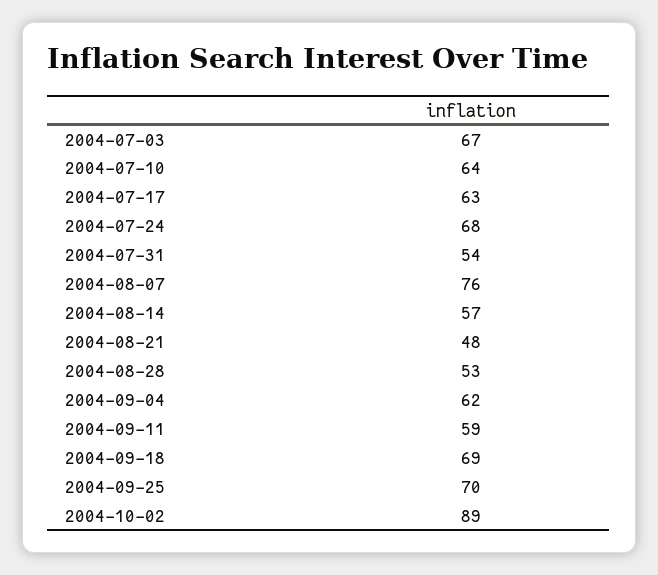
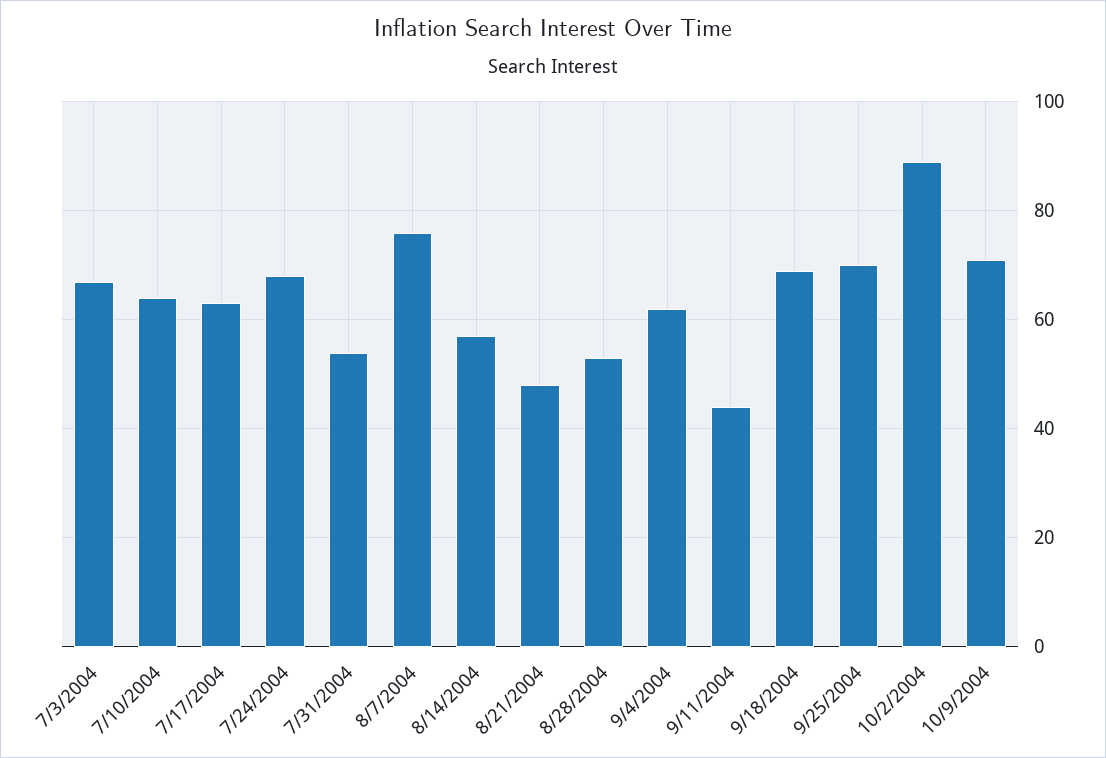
2004-09-11: 59 -> 45
10/9/2004: none -> 70

